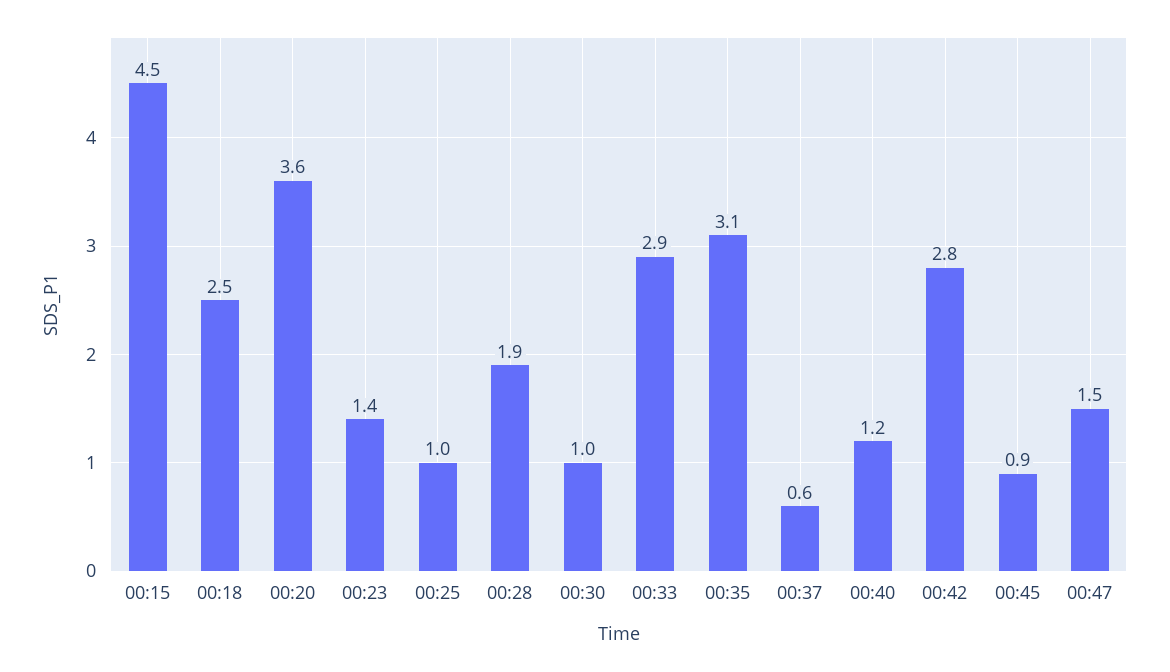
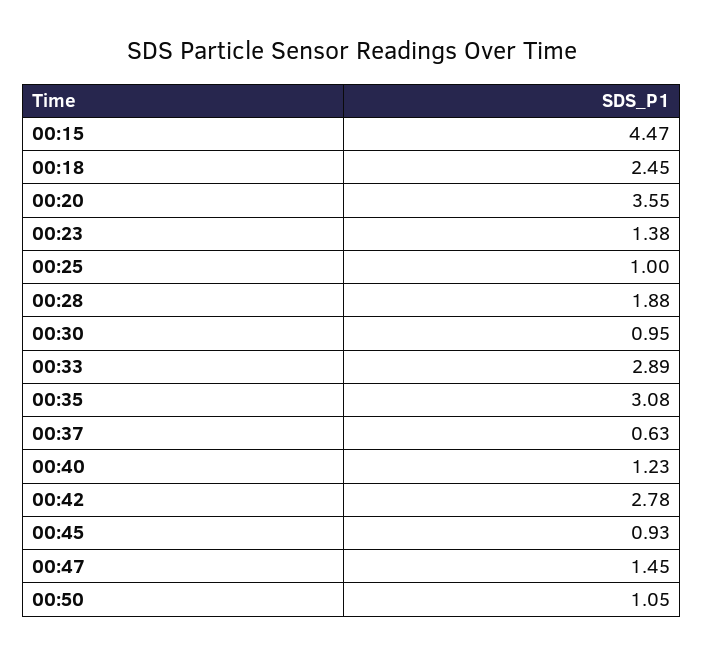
00:50: none -> 1.05

